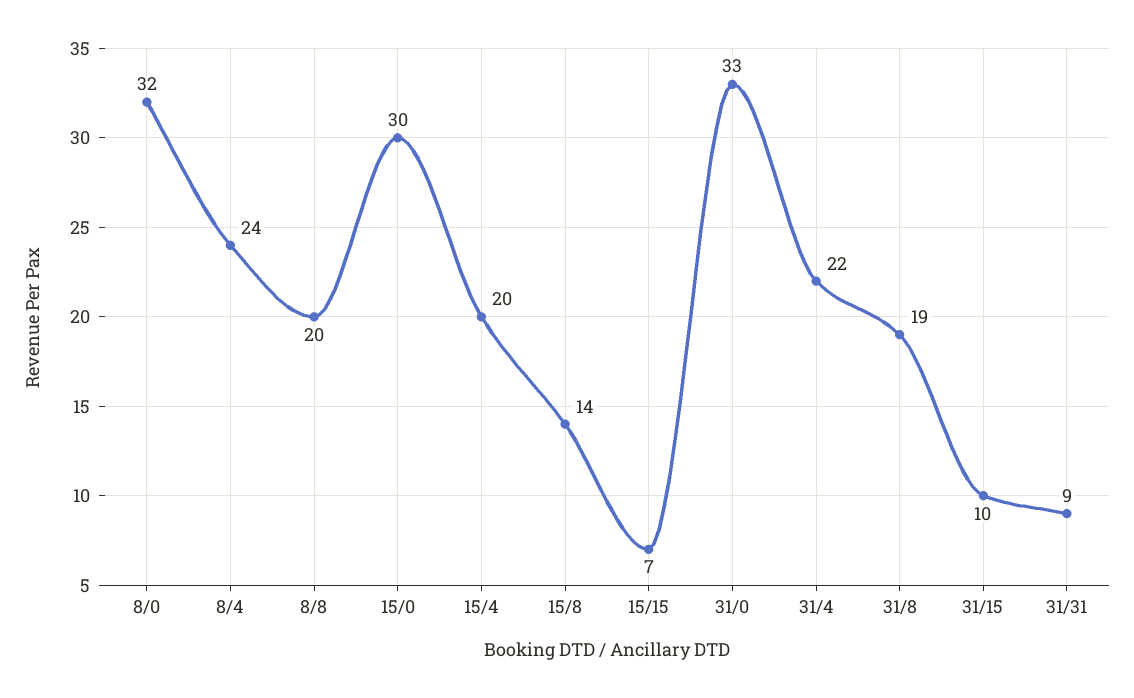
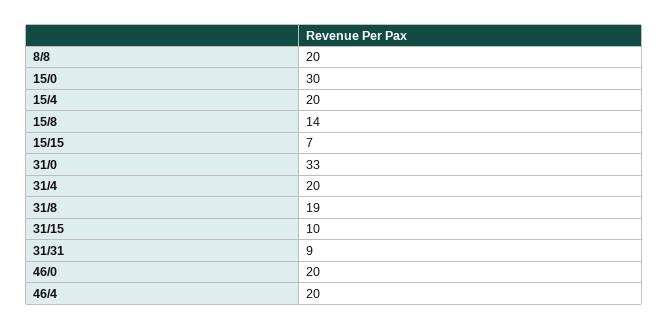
8/0: 32 -> none
8/4: 24 -> none
31/4: 22 -> 20
46/0: none -> 20
46/4: none -> 20

